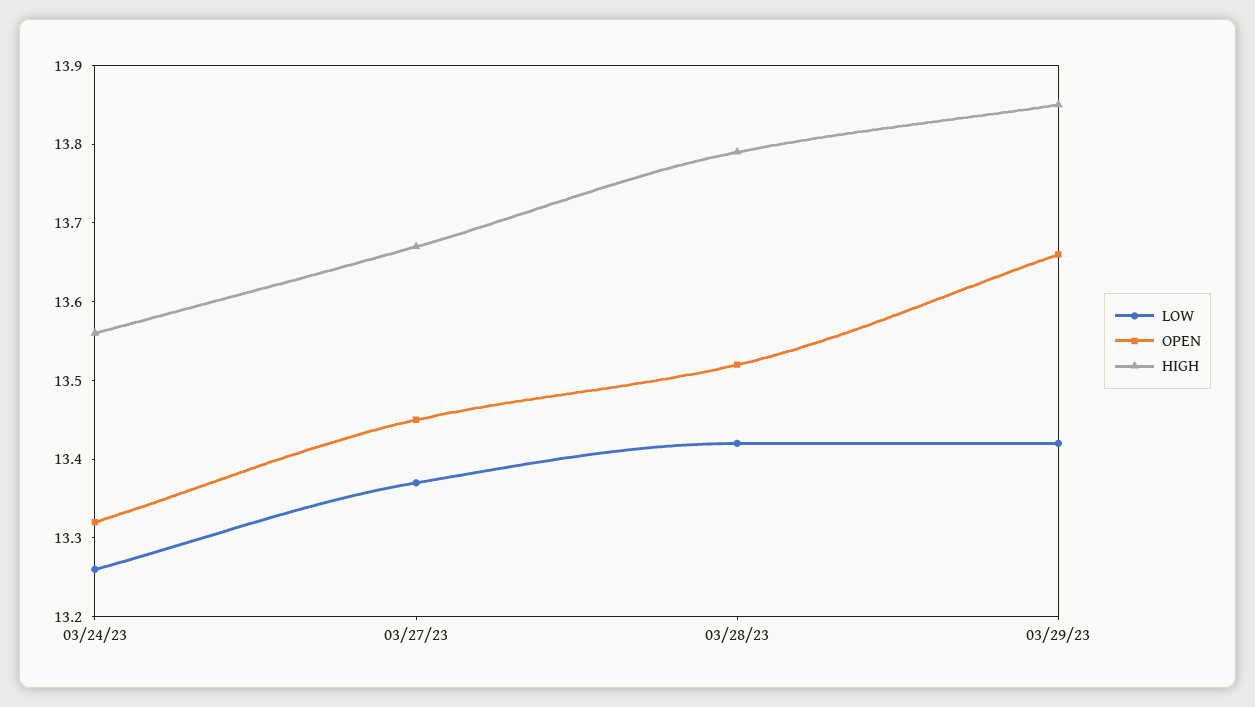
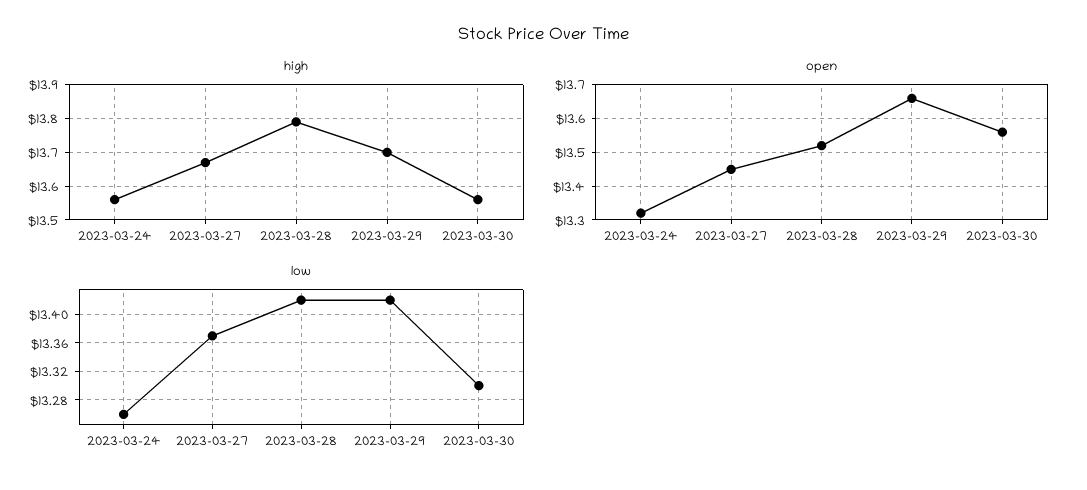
HIGH, 03/29/23: 13.85 -> 13.7
HIGH, 2023-03-30: none -> 13.55
OPEN, 2023-03-30: none -> 13.55
LOW, 2023-03-30: none -> 13.3

